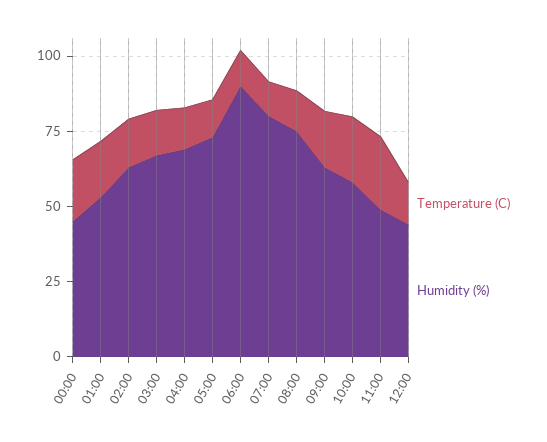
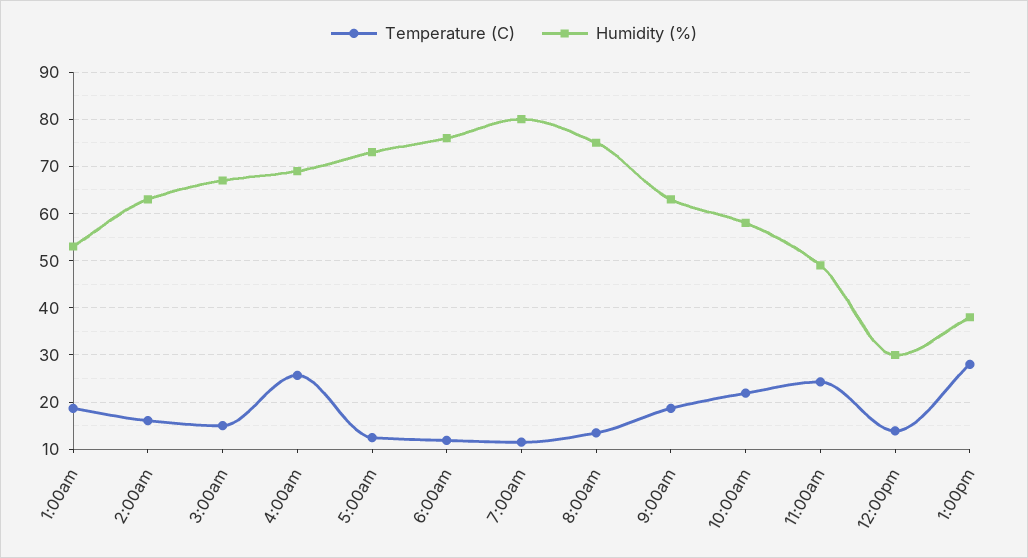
Temperature (C), 00:00: 20 -> none
Humidity (%), 00:00: 45 -> none
Temperature (C), 04:00: 15 -> 26
Humidity (%), 06:00: 90 -> 76
Humidity (%), 12:00: 45 -> 30
Temperature (C), 1:00pm: none -> 28
Humidity (%), 1:00pm: none -> 38

